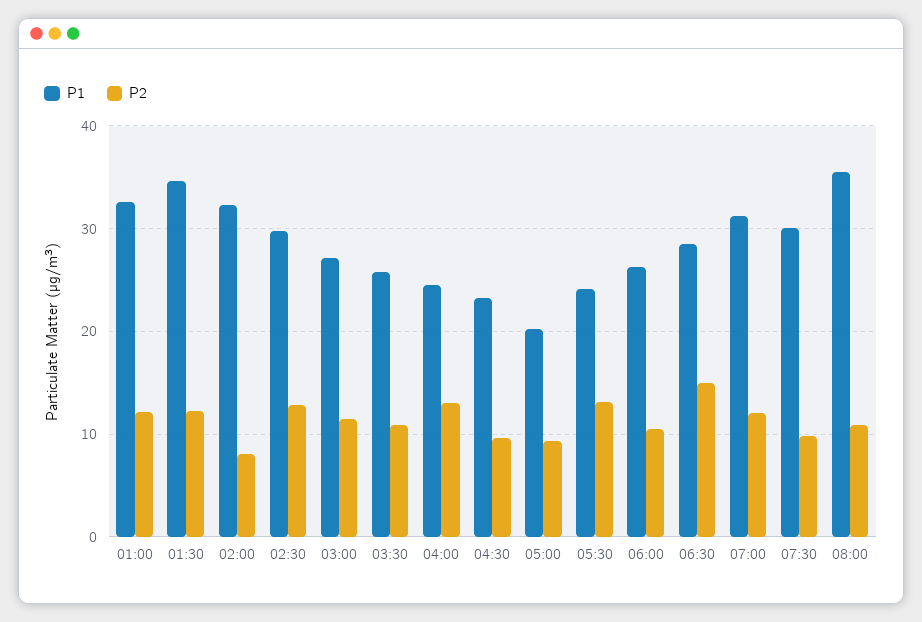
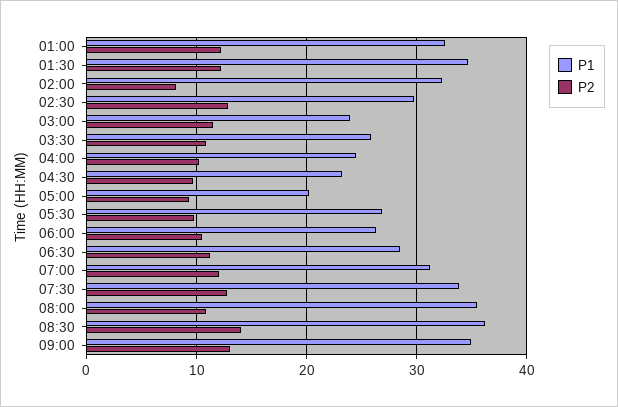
P1, 03:00: 27 -> 24
P2, 04:00: 13 -> 10
P1, 05:30: 24 -> 27
P2, 05:30: 13 -> 10
P2, 06:30: 15 -> 11
P1, 07:30: 30 -> 34
P2, 07:30: 10 -> 13
P1, 08:30: none -> 36
P2, 08:30: none -> 14
P1, 09:00: none -> 35
P2, 09:00: none -> 13

